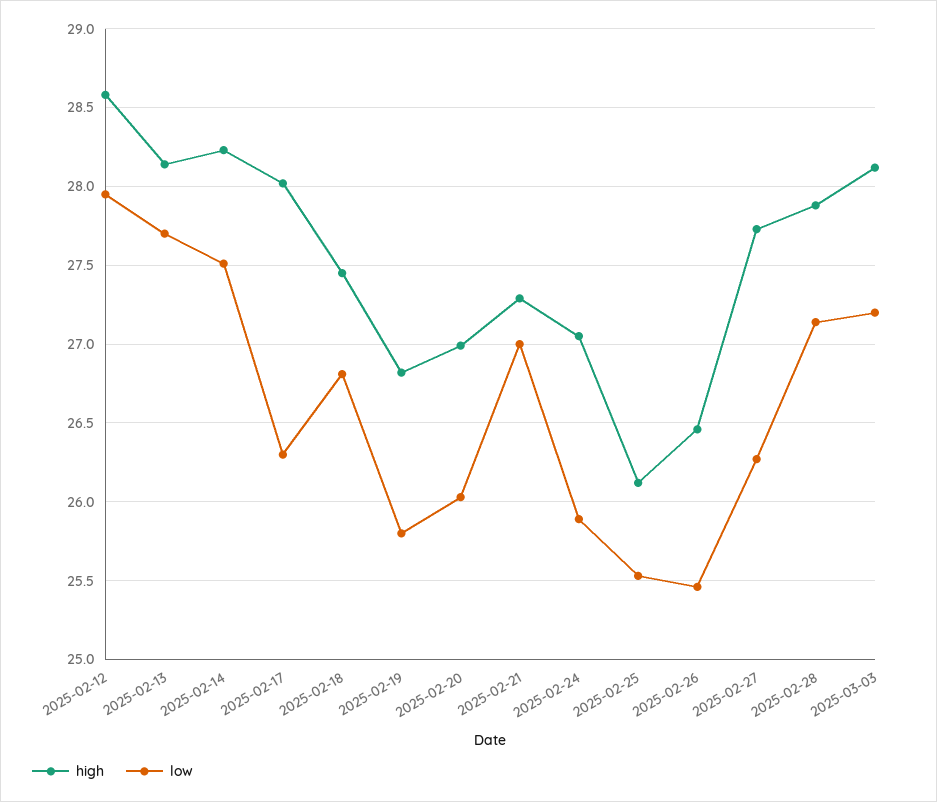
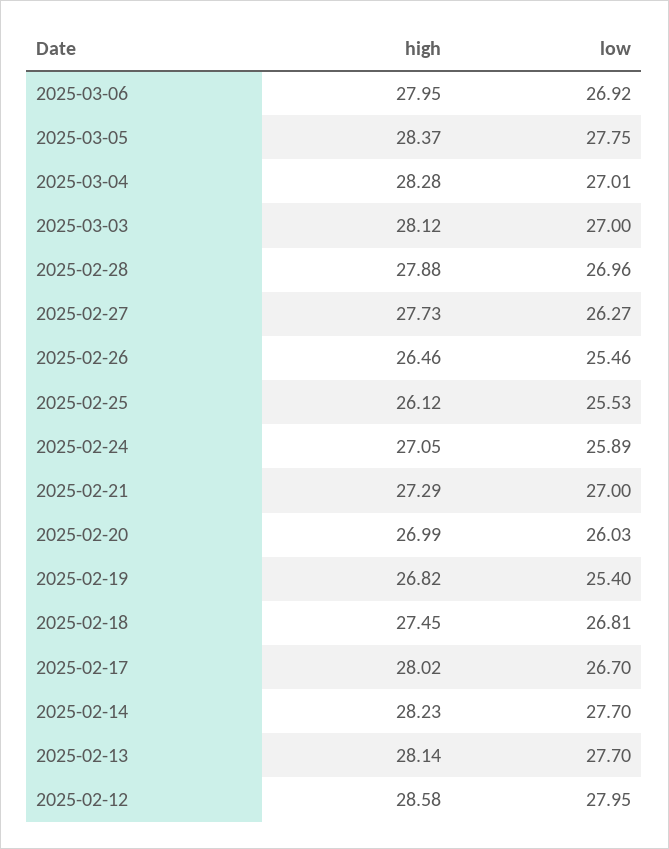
low, 2025-02-14: 27.5 -> 27.7
low, 2025-02-17: 26.3 -> 26.7
low, 2025-02-19: 25.8 -> 25.4
low, 2025-02-28: 27.15 -> 26.96
low, 2025-03-03: 27.2 -> 27
high, 2025-03-06: none -> 27.95
low, 2025-03-06: none -> 26.92
high, 2025-03-05: none -> 28.37
low, 2025-03-05: none -> 27.75
high, 2025-03-04: none -> 28.28
low, 2025-03-04: none -> 27.01

